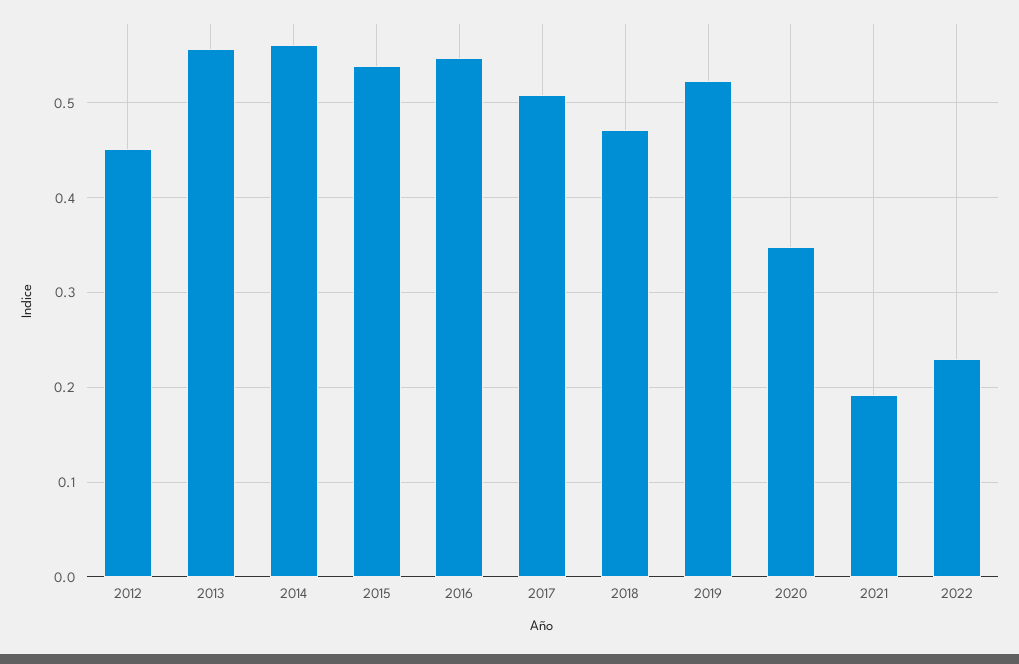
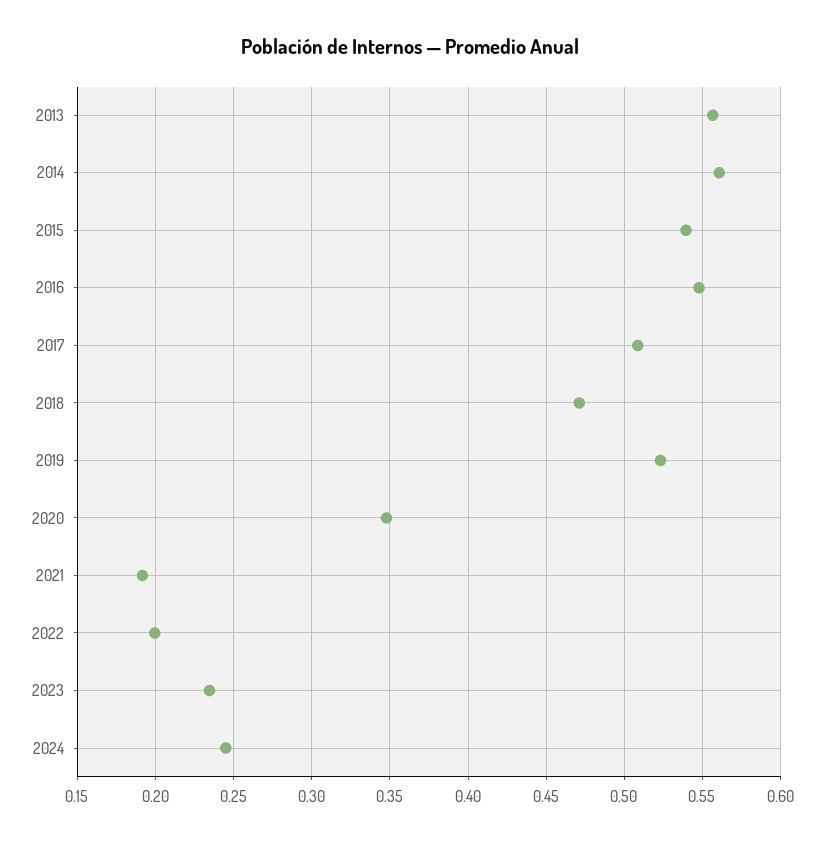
2012: 0.45 -> none
2022: 0.23 -> 0.2
2023: none -> 0.235
2024: none -> 0.245

